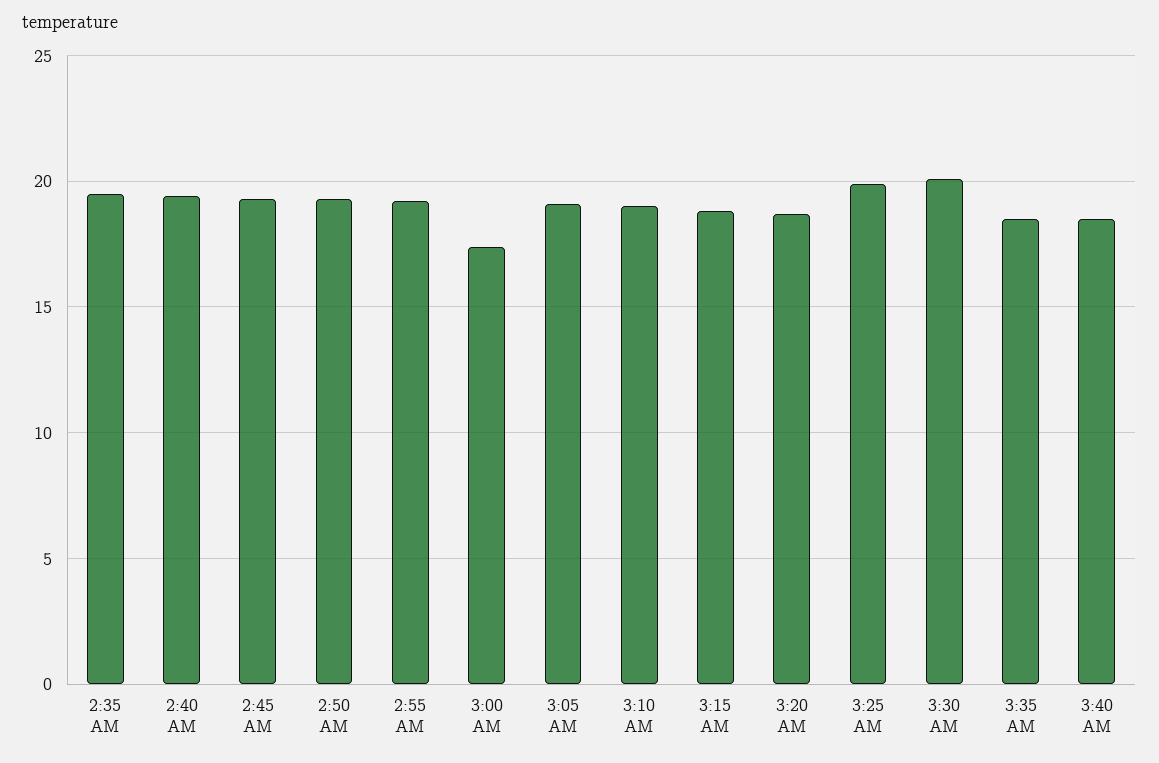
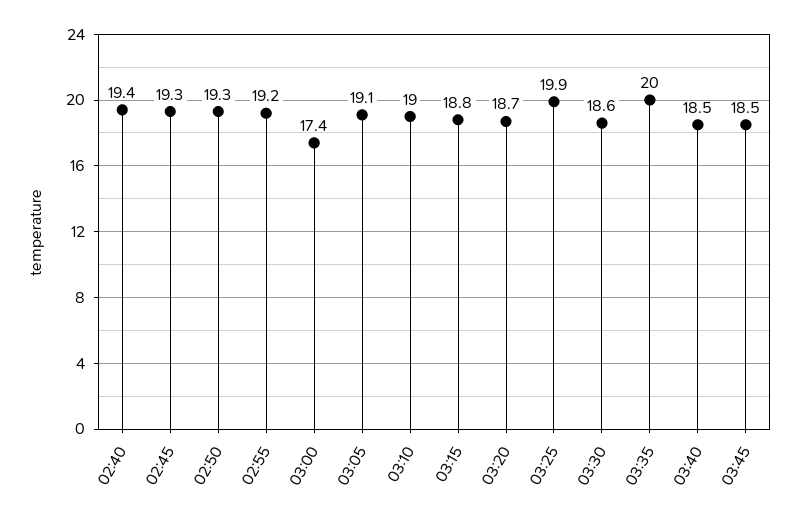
2:35 AM: 19.5 -> none
3:30 AM: 20 -> 18.6
3:35 AM: 18.5 -> 20
03:45: none -> 18.5

